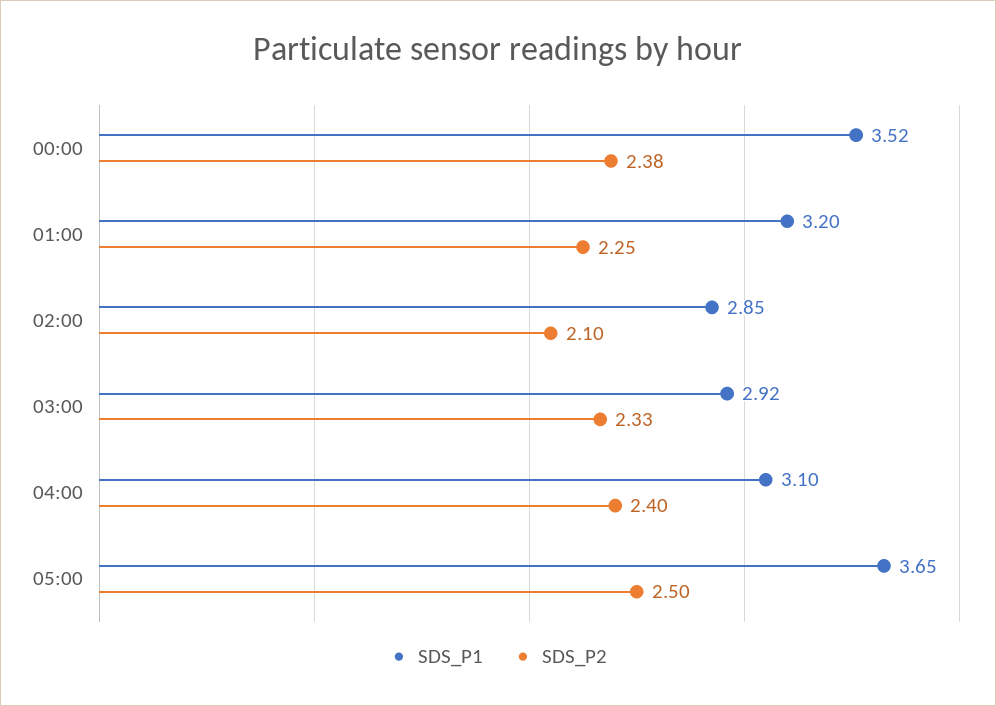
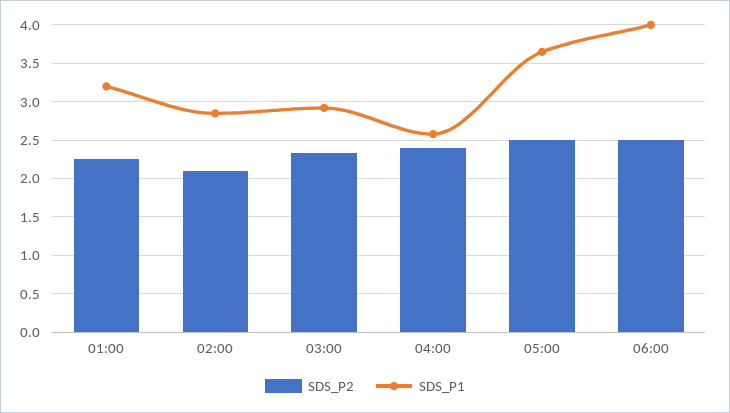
SDS_P1, 00:00: 3.52 -> none
SDS_P2, 00:00: 2.38 -> none
SDS_P1, 04:00: 3.1 -> 2.6
SDS_P2, 06:00: none -> 2.5
SDS_P1, 06:00: none -> 4

